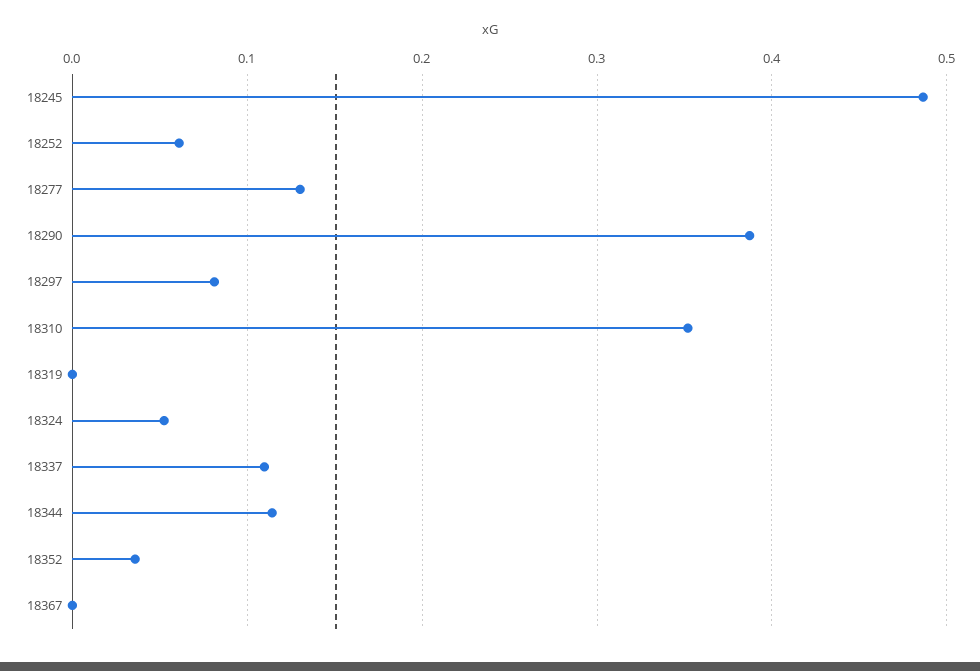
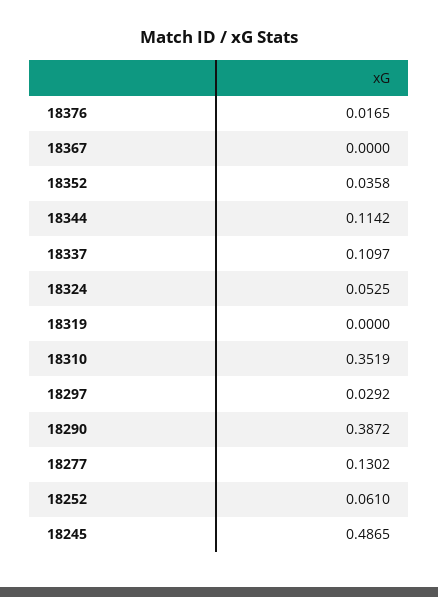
18297: 0.08 -> 0.0292
18376: none -> 0.0165

